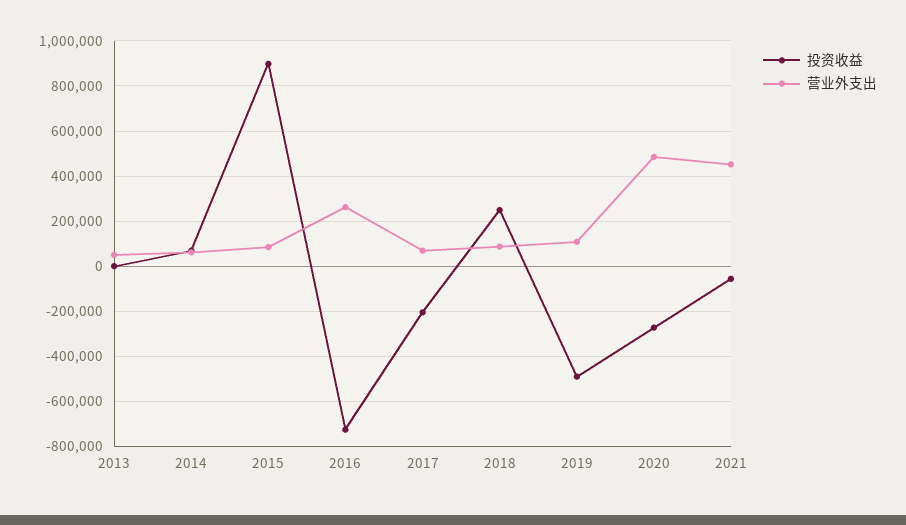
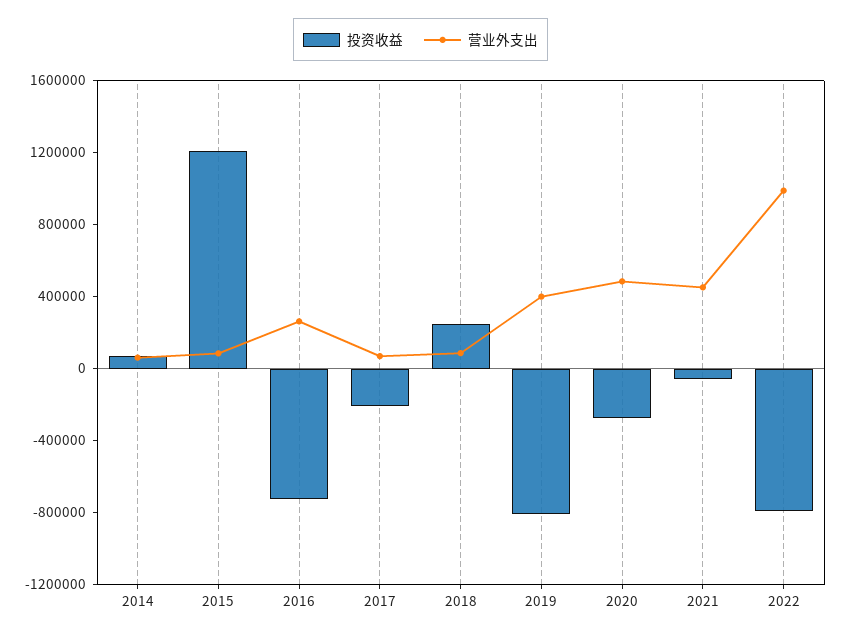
投资收益, 2013: 0 -> none
营业外支出, 2013: 50000 -> none
投资收益, 2015: 900000 -> 1200000
投资收益, 2019: -500000 -> -800000
营业外支出, 2019: 100000 -> 400000
投资收益, 2022: none -> -800000
营业外支出, 2022: none -> 1000000

